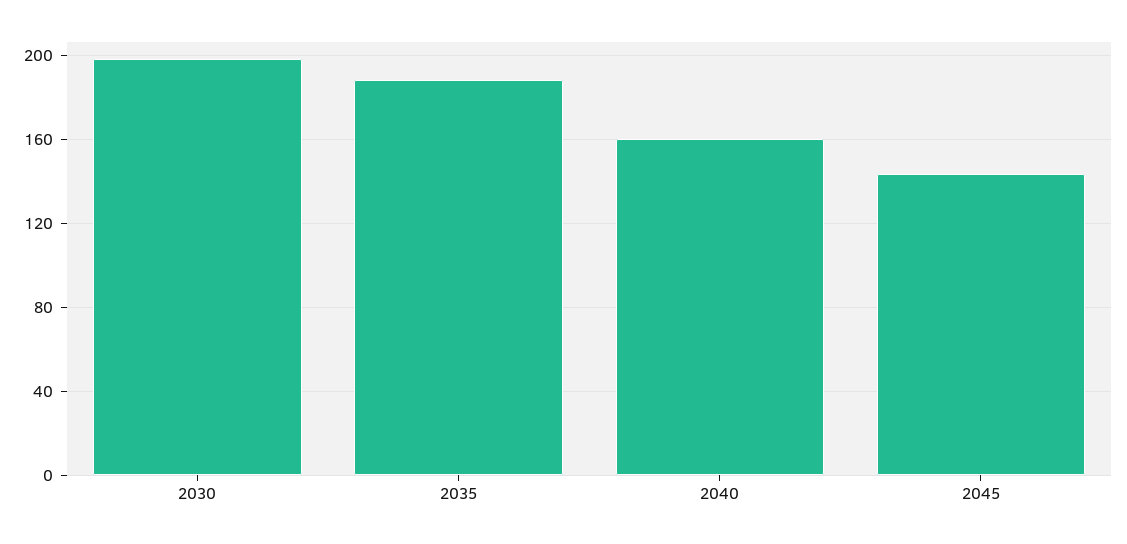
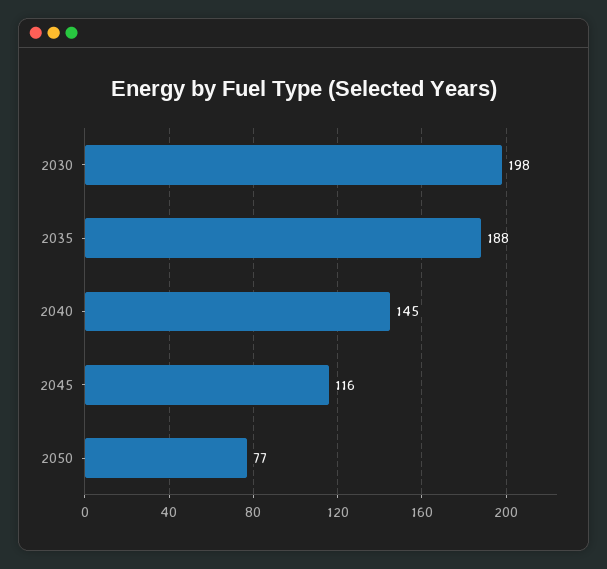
2040: 160 -> 145
2045: 145 -> 116
2050: none -> 77

